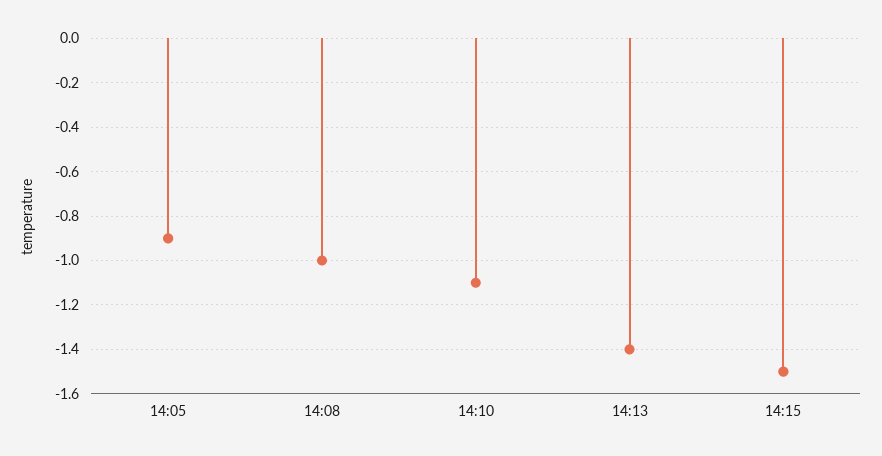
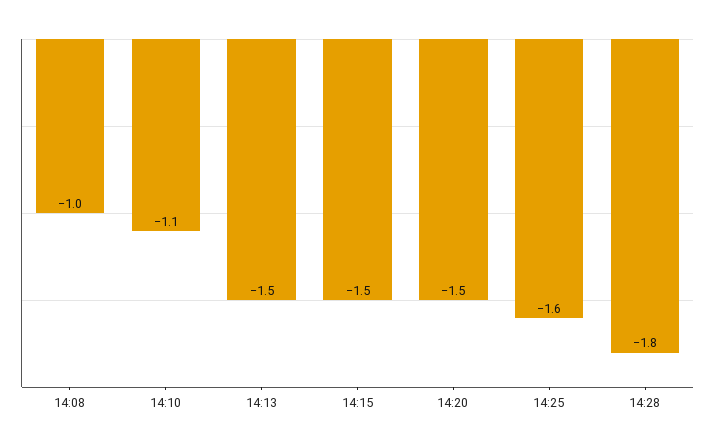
14:05: -0.9 -> none
14:13: -1.4 -> -1.5
14:20: none -> -1.5
14:25: none -> -1.6
14:28: none -> -1.8

